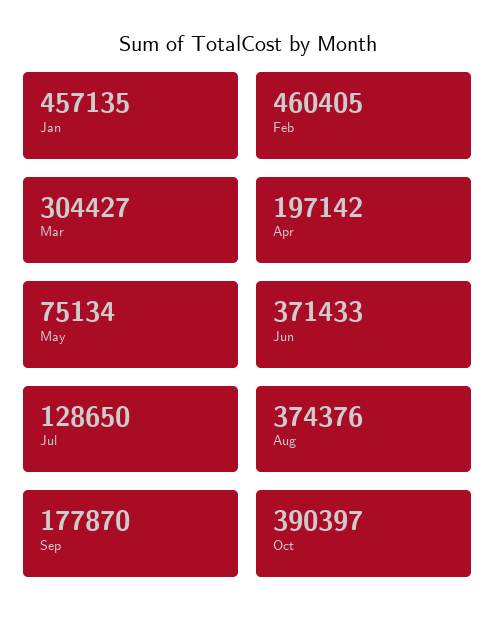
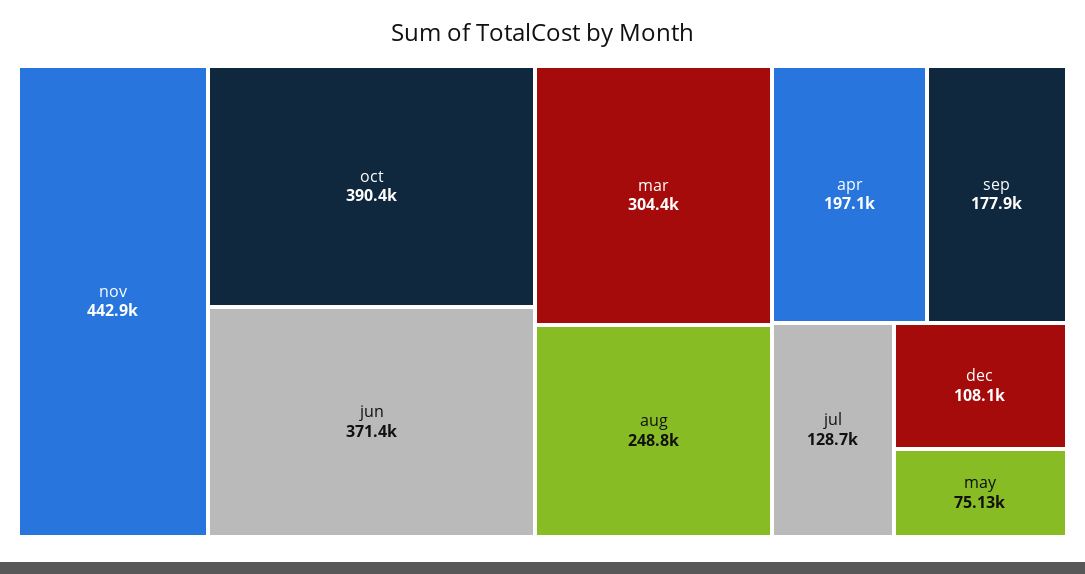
Jan: 457135 -> none
Feb: 460405 -> none
Aug: 374376 -> 248800
nov: none -> 442900
dec: none -> 108100

